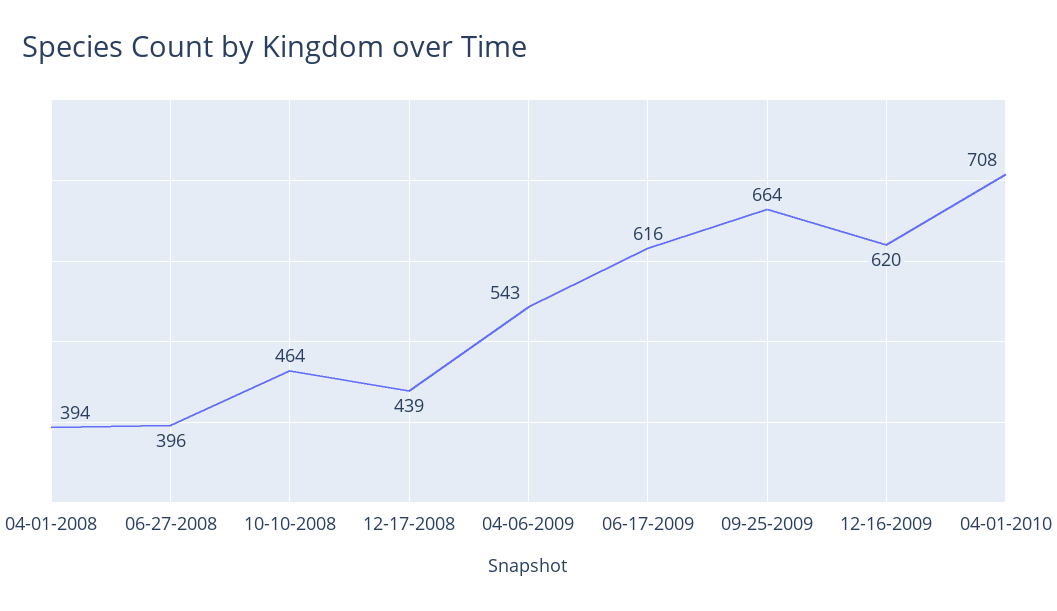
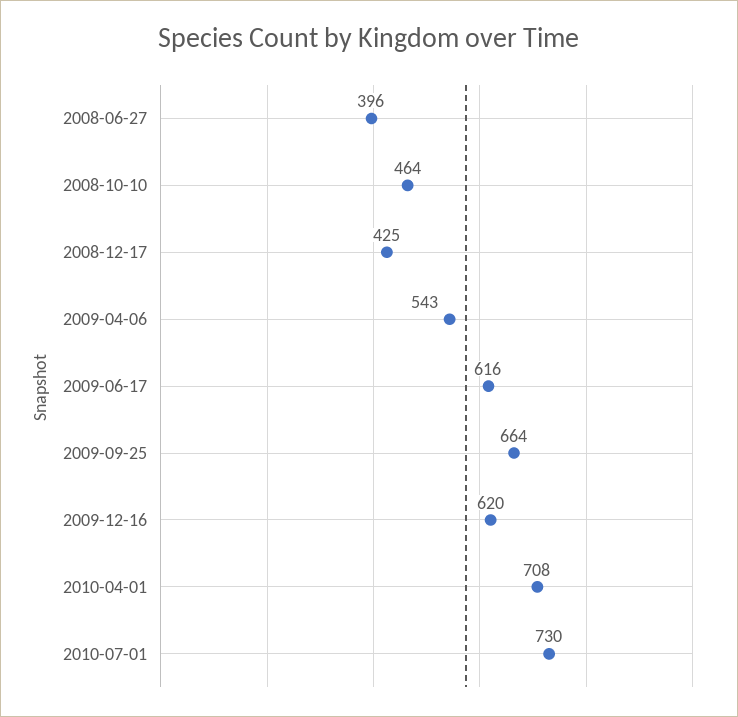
04-01-2008: 394 -> none
12-17-2008: 439 -> 425
2010-07-01: none -> 730

